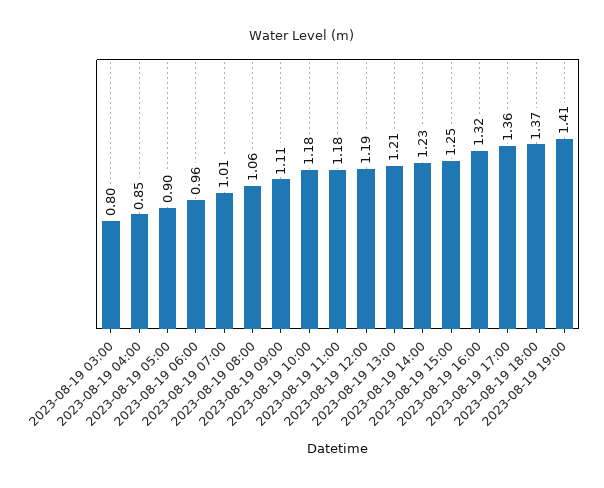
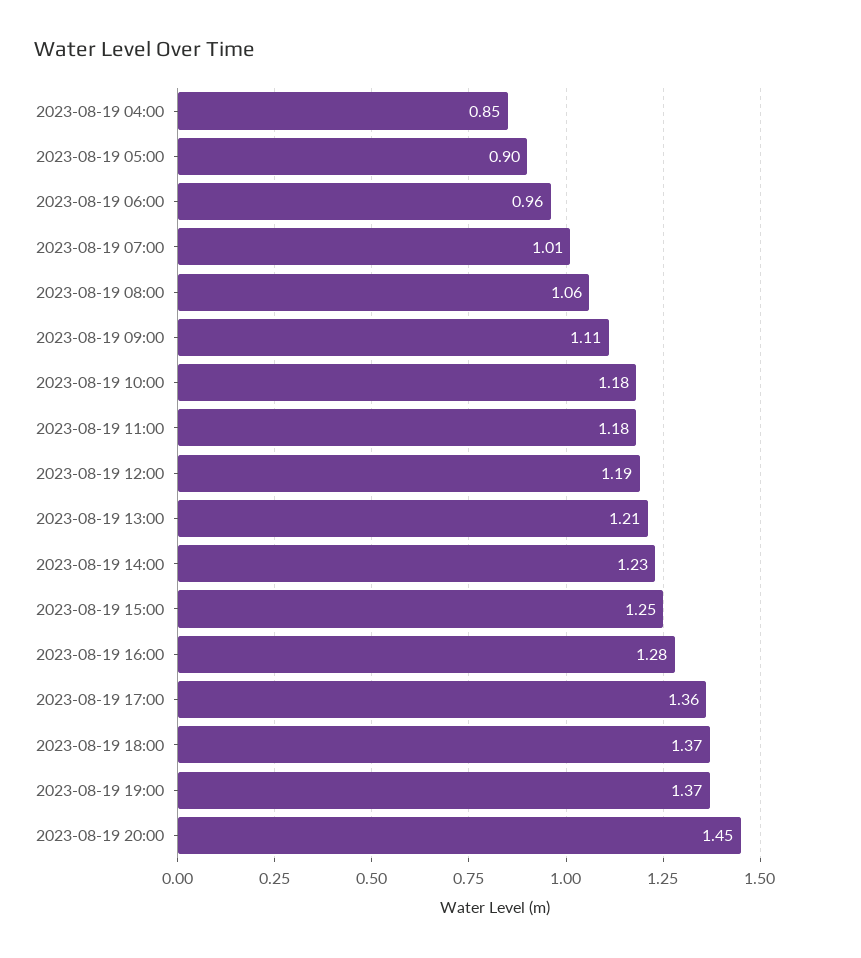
2023-08-19 03:00: 0.8 -> none
2023-08-19 16:00: 1.32 -> 1.28
2023-08-19 19:00: 1.41 -> 1.37
2023-08-19 20:00: none -> 1.45

